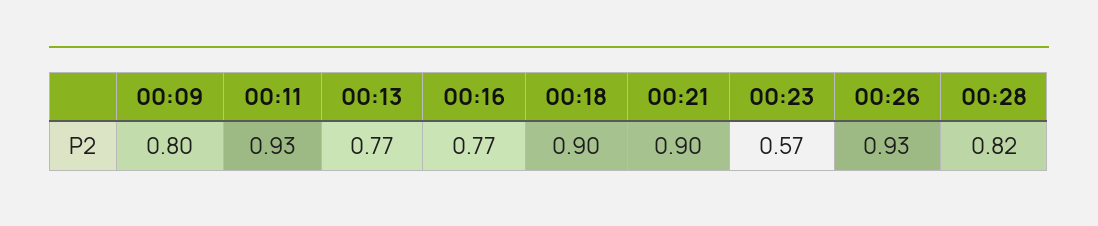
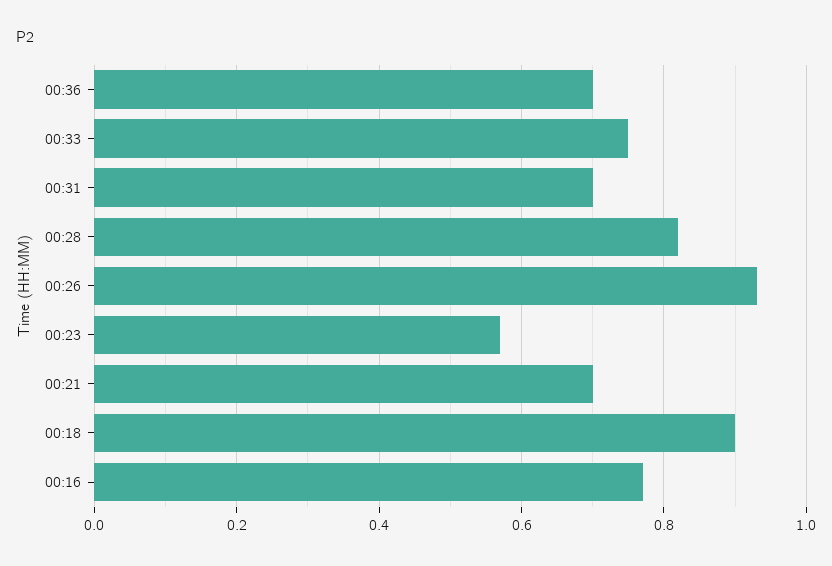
00:09: 0.8 -> none
00:11: 0.93 -> none
00:13: 0.77 -> none
00:21: 0.9 -> 0.7
00:36: none -> 0.7
00:33: none -> 0.75
00:31: none -> 0.7

